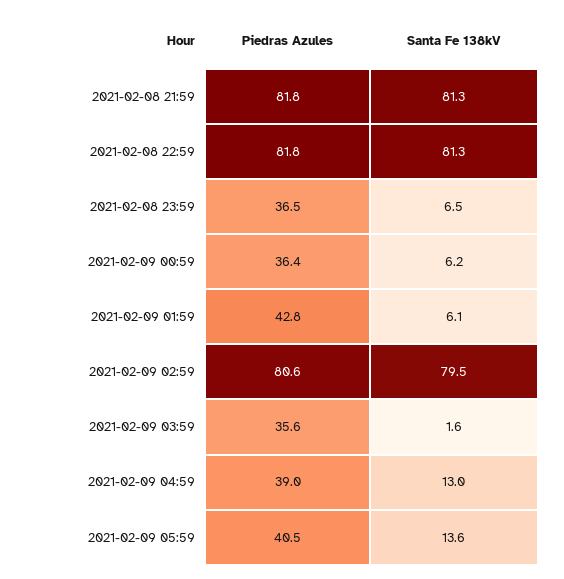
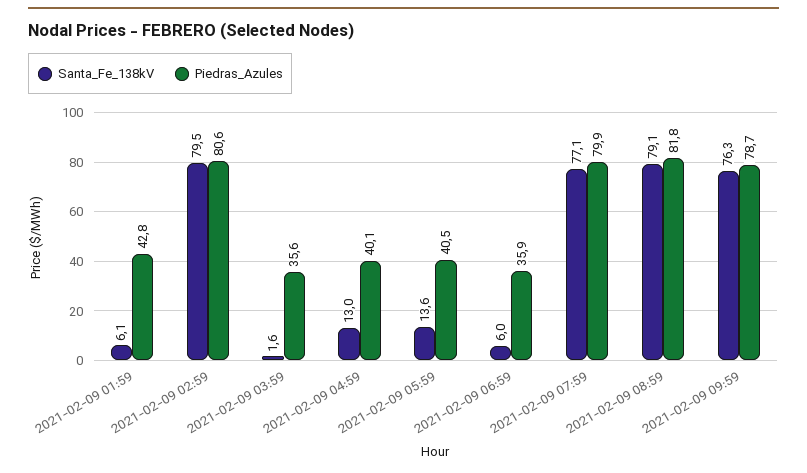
Piedras Azules, 2021-02-08 21:59: 81.8 -> none
Santa Fe 138kV, 2021-02-08 21:59: 81.3 -> none
Piedras Azules, 2021-02-08 22:59: 81.8 -> none
Santa Fe 138kV, 2021-02-08 22:59: 81.3 -> none
Piedras Azules, 2021-02-08 23:59: 36.5 -> none
Santa Fe 138kV, 2021-02-08 23:59: 6.5 -> none
Piedras Azules, 2021-02-09 00:59: 36.4 -> none
Santa Fe 138kV, 2021-02-09 00:59: 6.2 -> none
Piedras Azules, 2021-02-09 04:59: 39 -> 40.1
Santa Fe 138kV, 2021-02-09 06:59: none -> 6
Piedras Azules, 2021-02-09 06:59: none -> 35.9
Santa Fe 138kV, 2021-02-09 07:59: none -> 77.1
Piedras Azules, 2021-02-09 07:59: none -> 79.9
Santa Fe 138kV, 2021-02-09 08:59: none -> 79.1
Piedras Azules, 2021-02-09 08:59: none -> 81.8
Santa Fe 138kV, 2021-02-09 09:59: none -> 76.3
Piedras Azules, 2021-02-09 09:59: none -> 78.7

